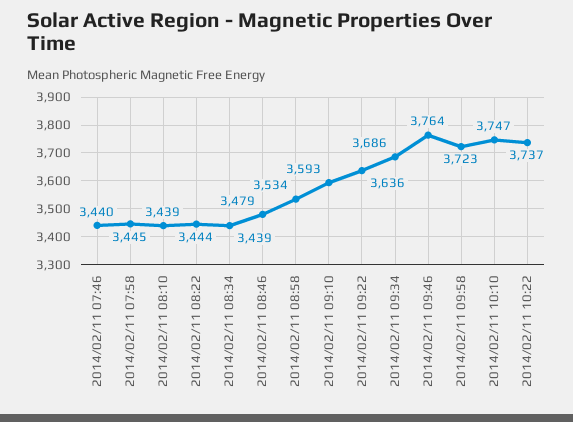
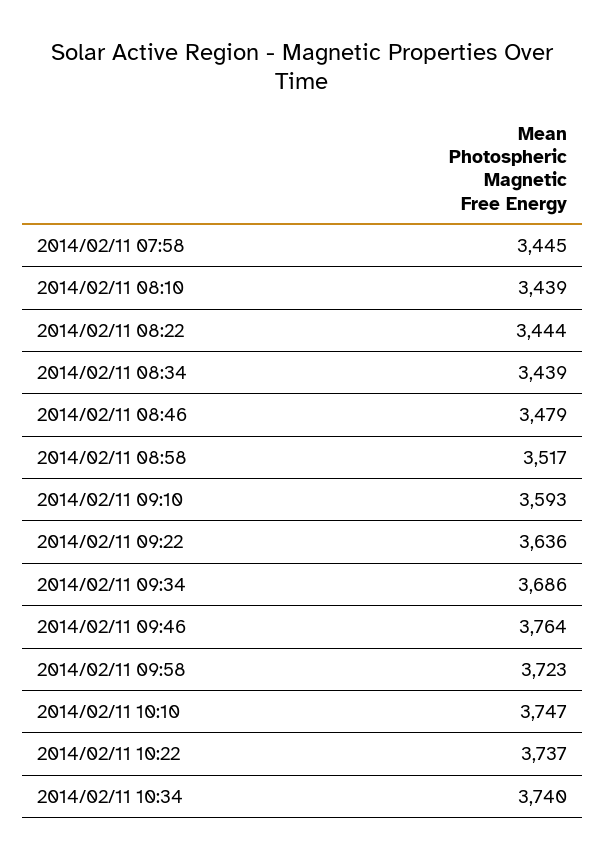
2014/02/11 07:46: 3440 -> none
2014/02/11 08:58: 3534 -> 3517
2014/02/11 10:34: none -> 3740

